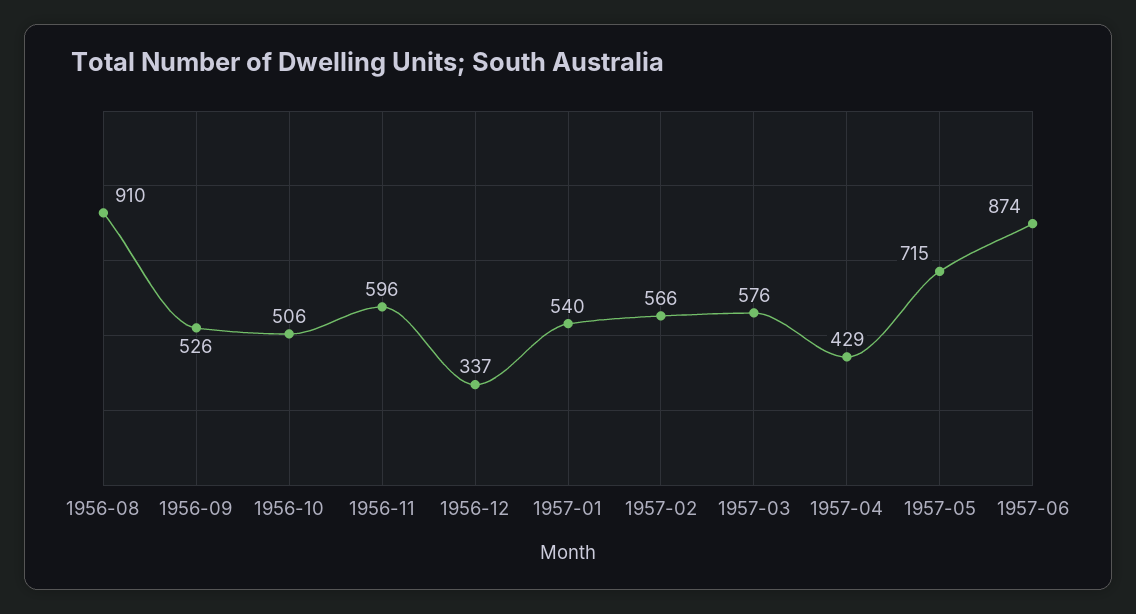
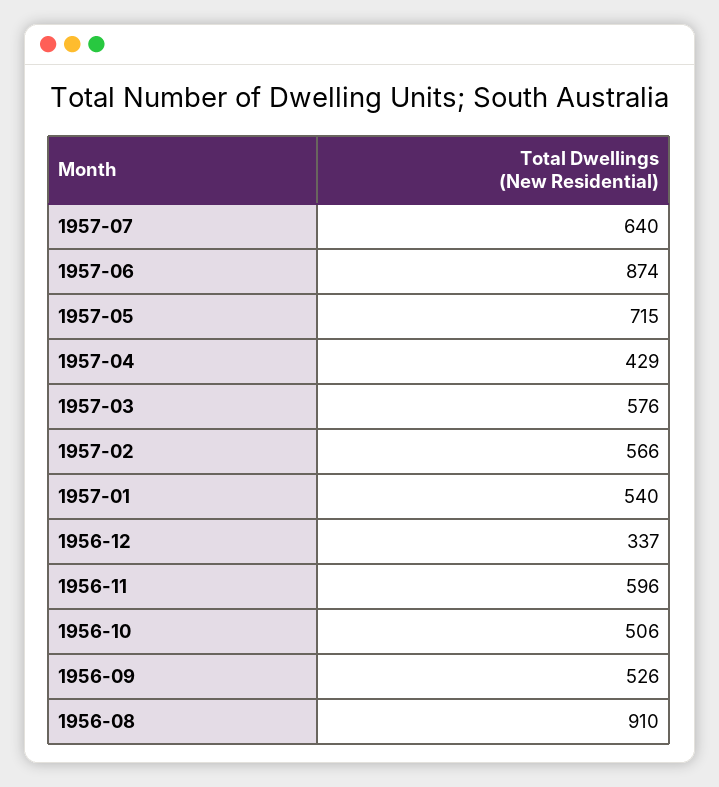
1957-07: none -> 640

